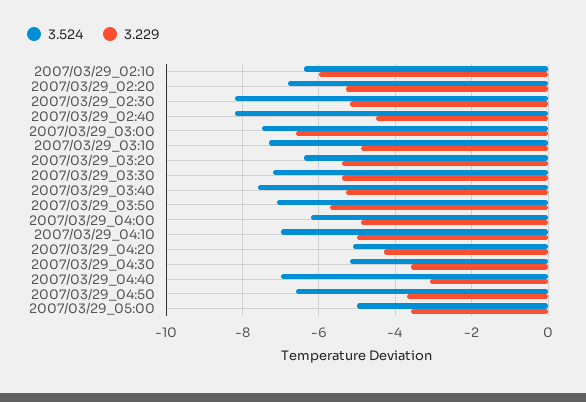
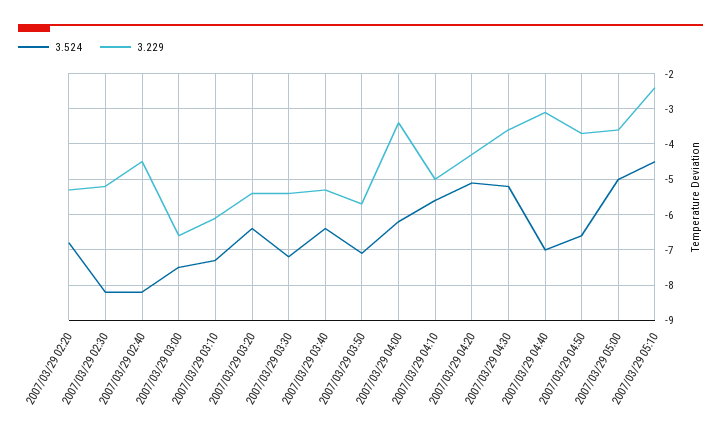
3.524, 2007/03/29_02:10: -6.5 -> none
3.229, 2007/03/29_02:10: -6 -> none
3.229, 2007/03/29_03:10: -5 -> -6
3.524, 2007/03/29_03:40: -7.5 -> -6.5
3.229, 2007/03/29_04:00: -5 -> -3.5
3.524, 2007/03/29_04:10: -7 -> -5.5
3.524, 2007/03/29 05:10: none -> -4.5
3.229, 2007/03/29 05:10: none -> -2.5

